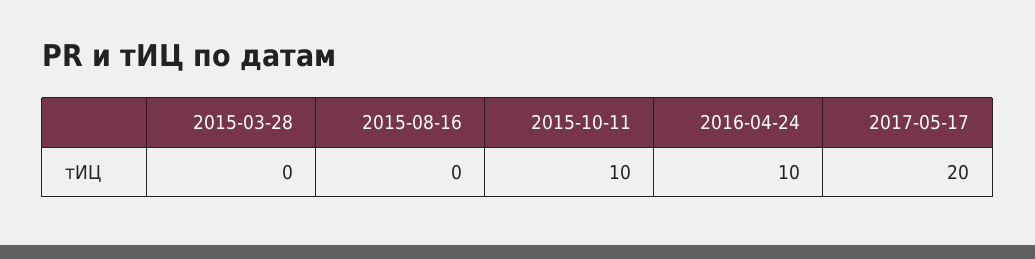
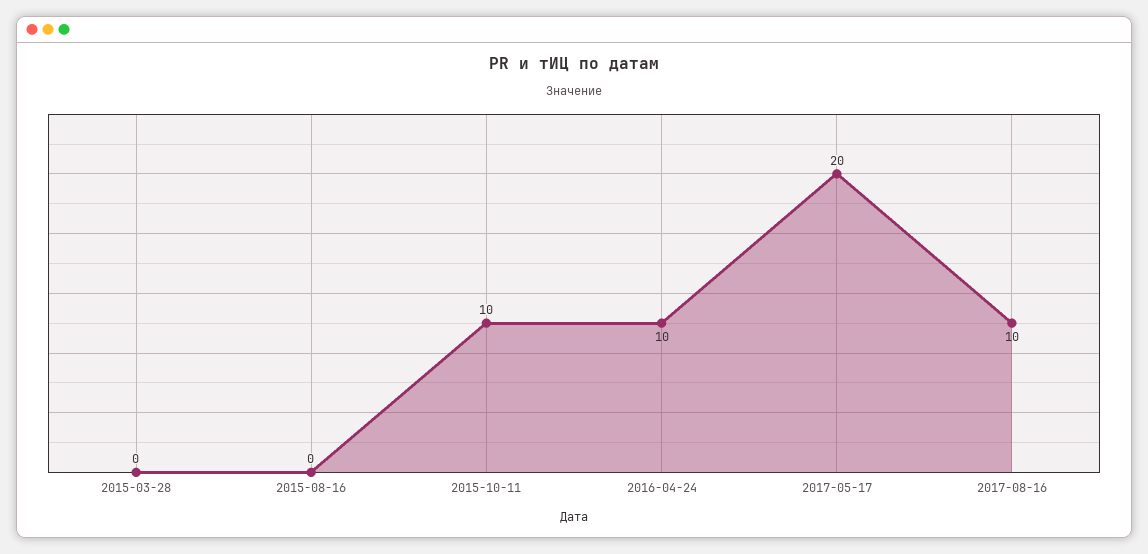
2017-08-16: none -> 10

